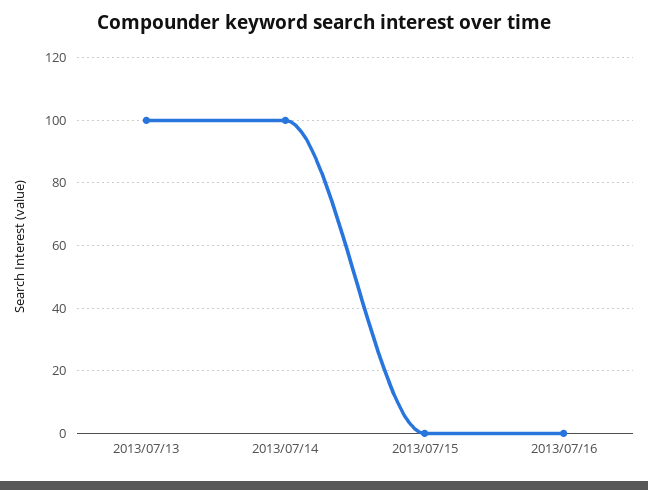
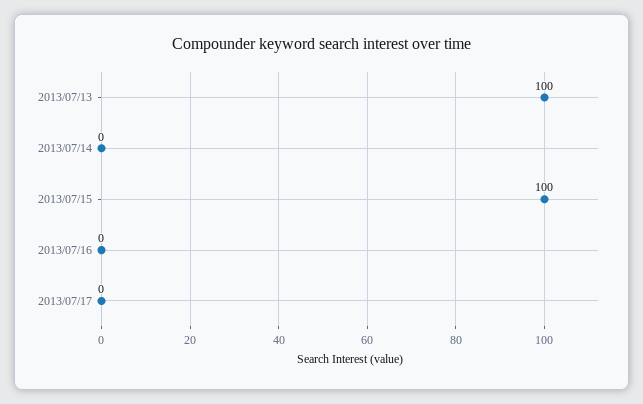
2013/07/14: 100 -> 0
2013/07/15: 0 -> 100
2013/07/17: none -> 0

